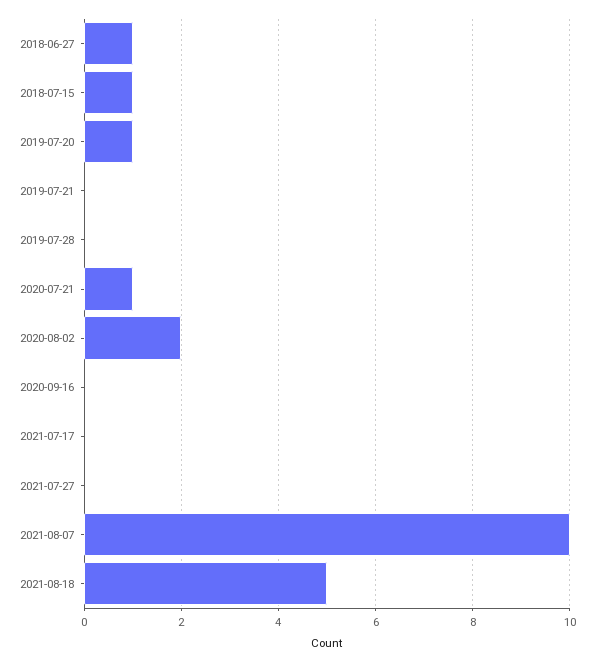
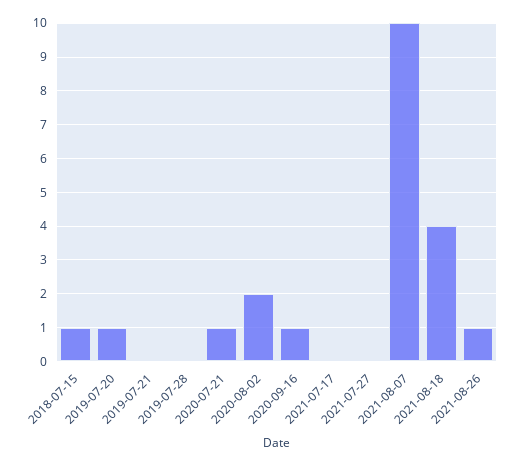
2018-06-27: 1 -> none
2020-09-16: 0 -> 1
2021-08-18: 5 -> 4
2021-08-26: none -> 1

